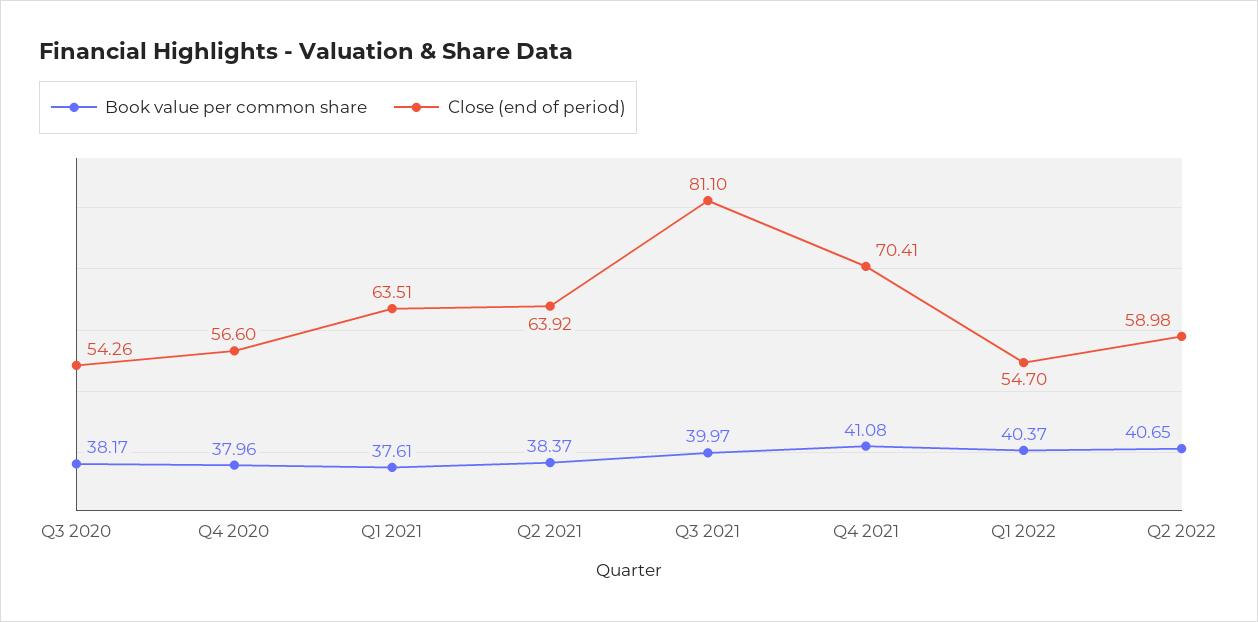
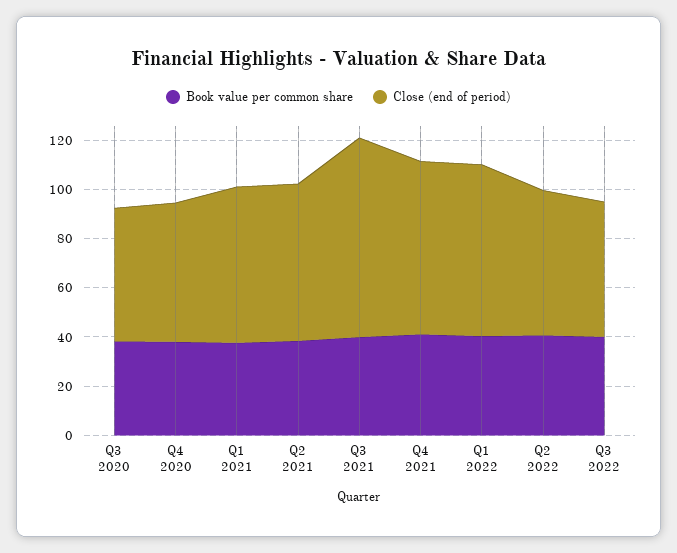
Close (end of period), Q1 2022: 54.7 -> 70
Book value per common share, Q3 2022: none -> 40
Close (end of period), Q3 2022: none -> 55

